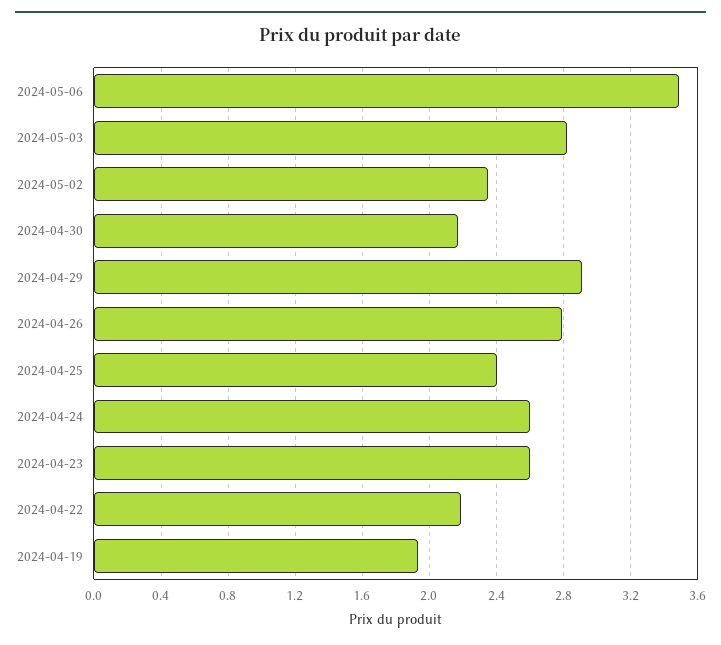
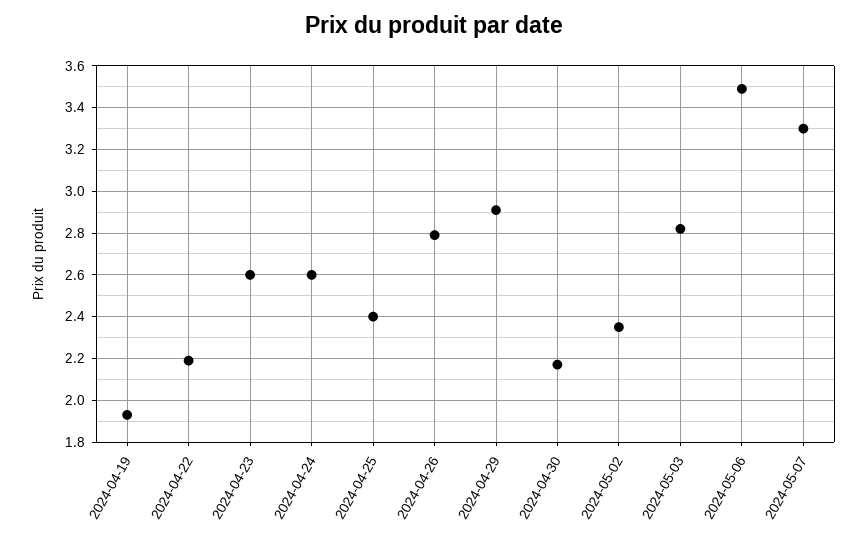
2024-05-07: none -> 3.3

